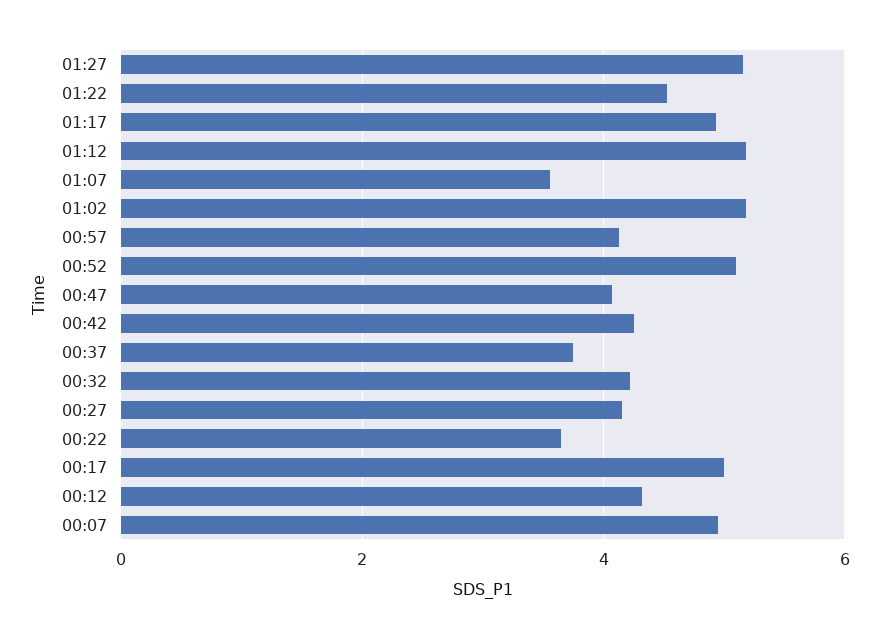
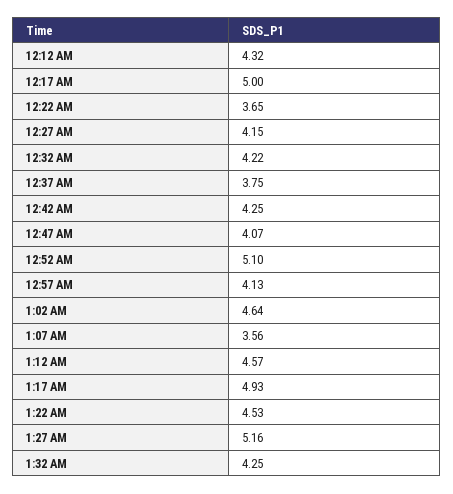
01:12: 5.2 -> 4.57
01:02: 5.2 -> 4.64
00:07: 5 -> none
1:32 AM: none -> 4.25

